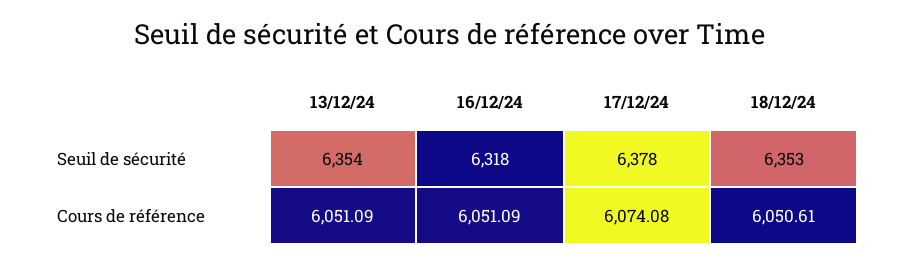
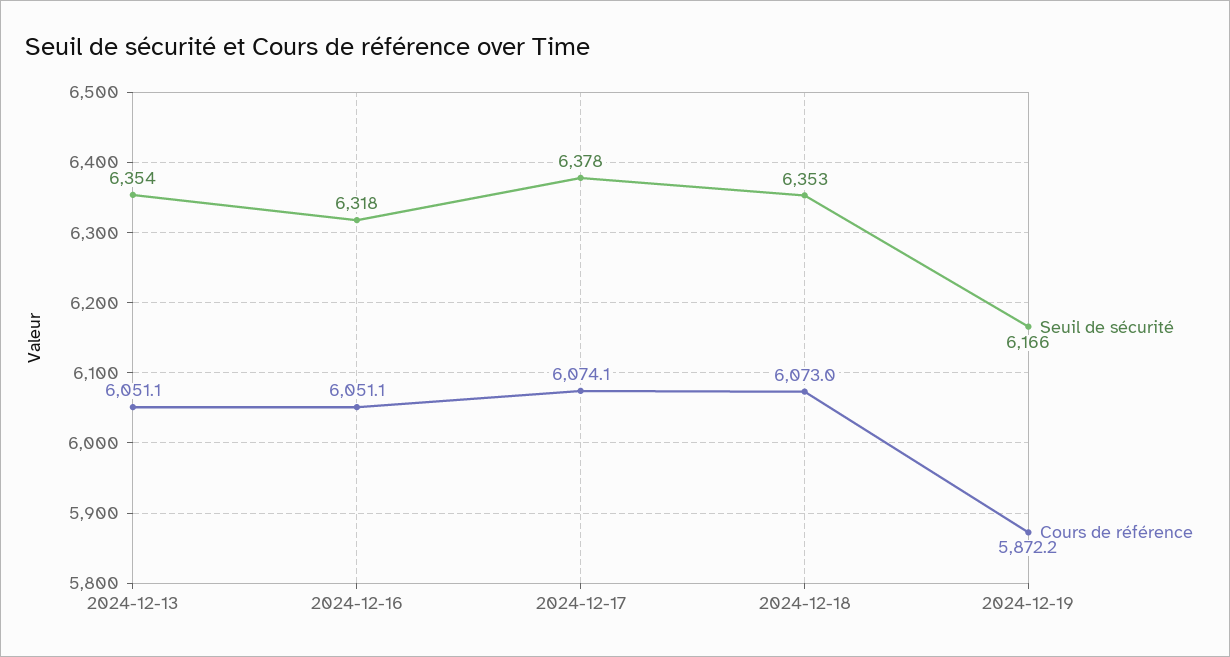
Cours de référence, 18/12/24: 6050.61 -> 6073
Seuil de sécurité, 2024-12-19: none -> 6166
Cours de référence, 2024-12-19: none -> 5872.2

